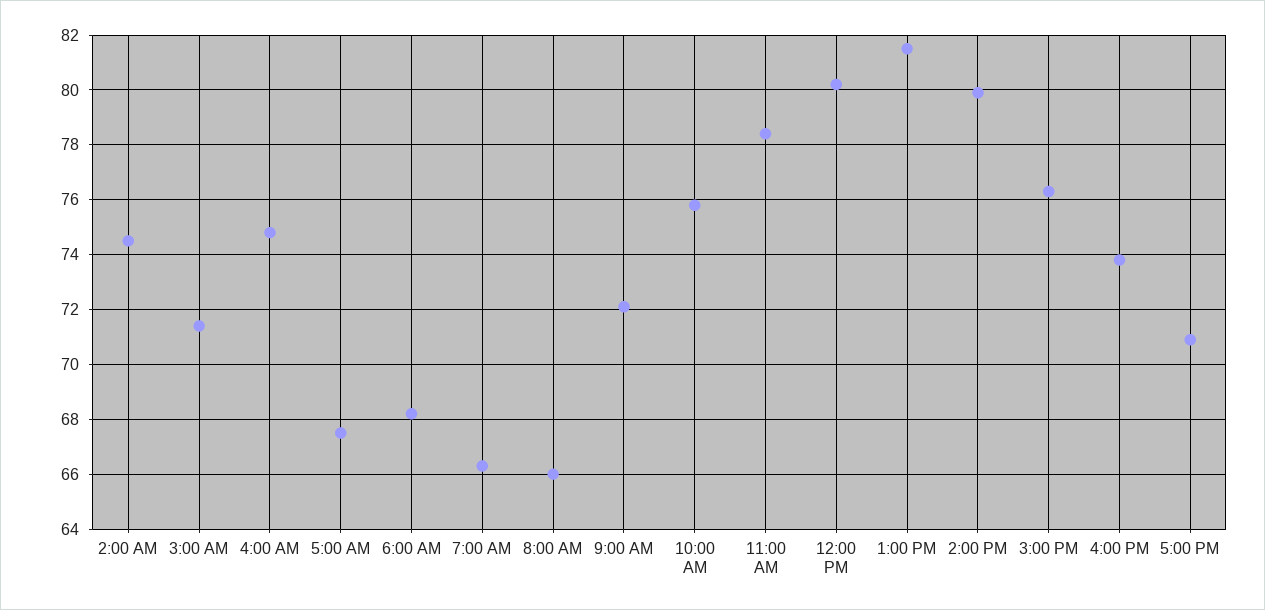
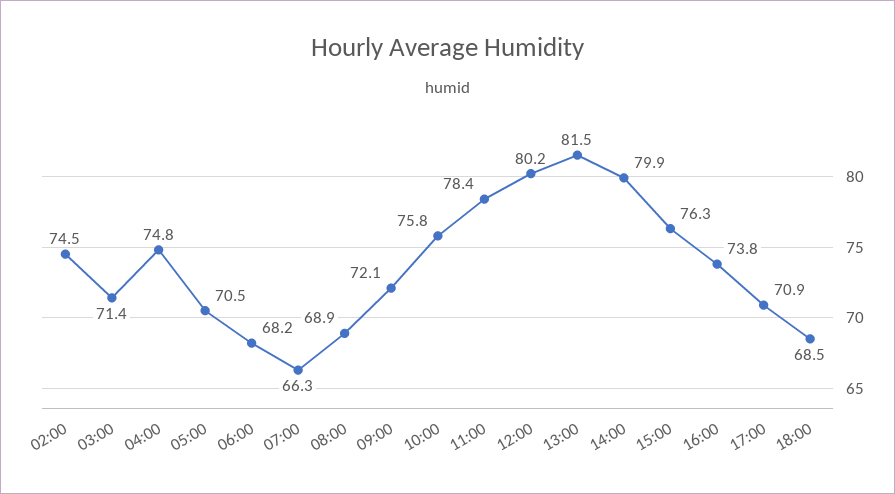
5:00 AM: 67.5 -> 70.5
8:00 AM: 66 -> 68.9
18:00: none -> 68.5

